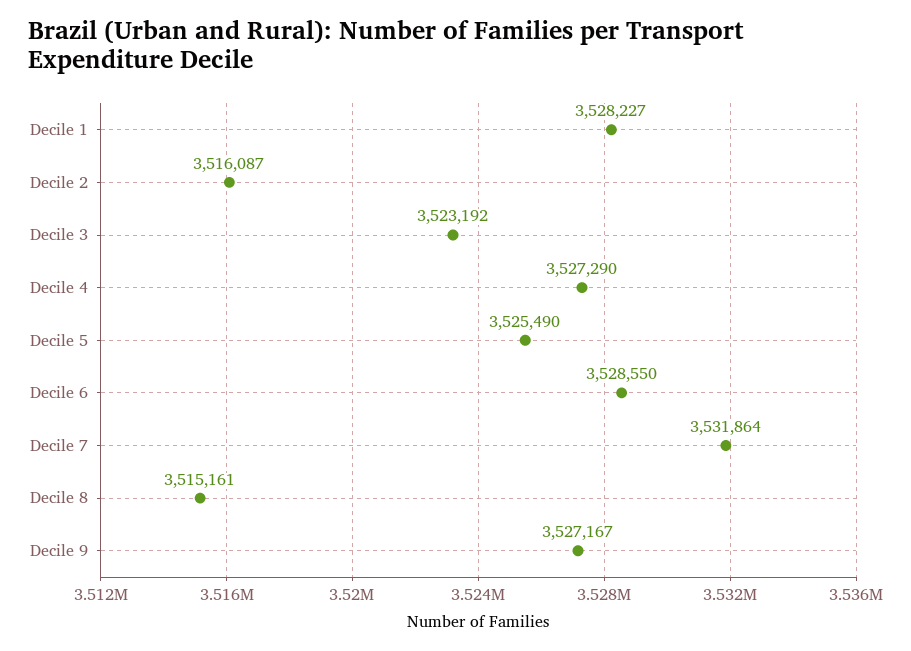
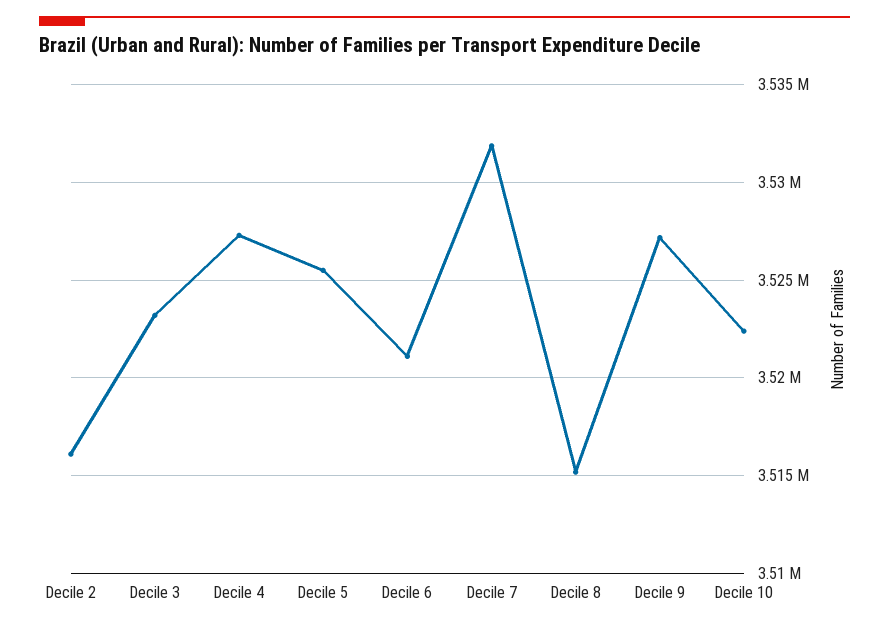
Decile 1: 3528227 -> none
Decile 6: 3528550 -> 3521000
Decile 10: none -> 3522500

